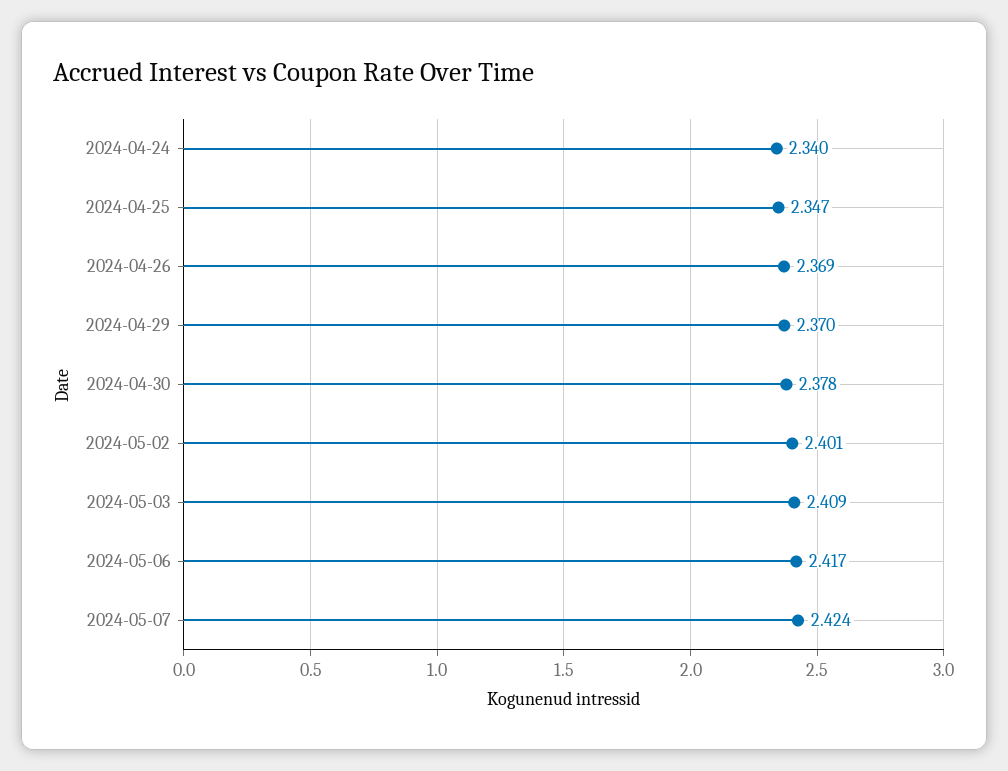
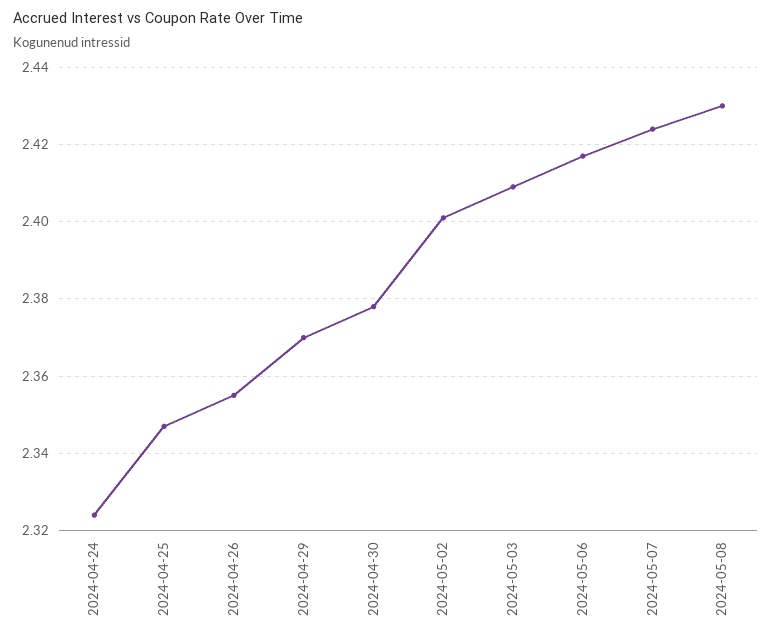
2024-04-24: 2.34 -> 2.325
2024-04-26: 2.369 -> 2.355
2024-05-08: none -> 2.43

